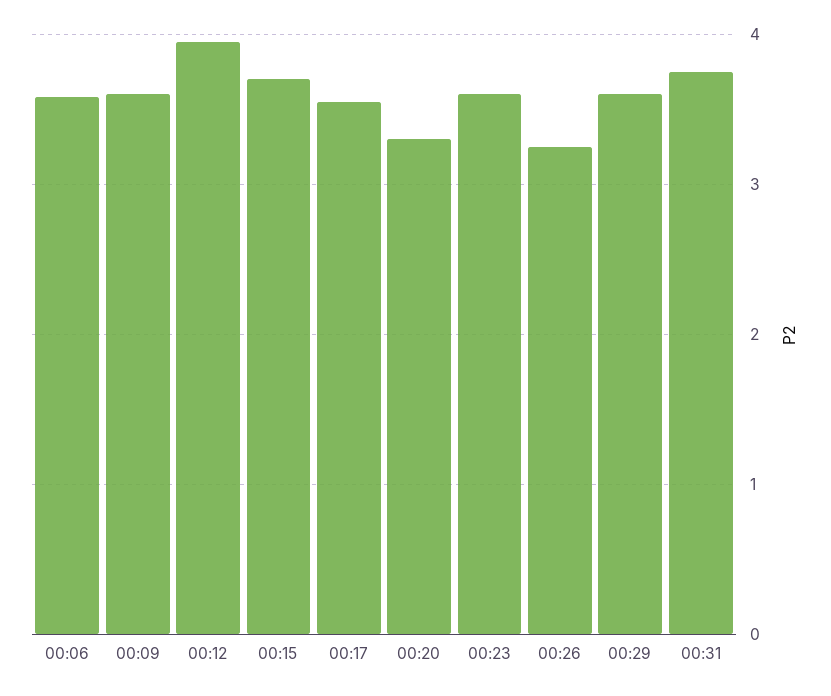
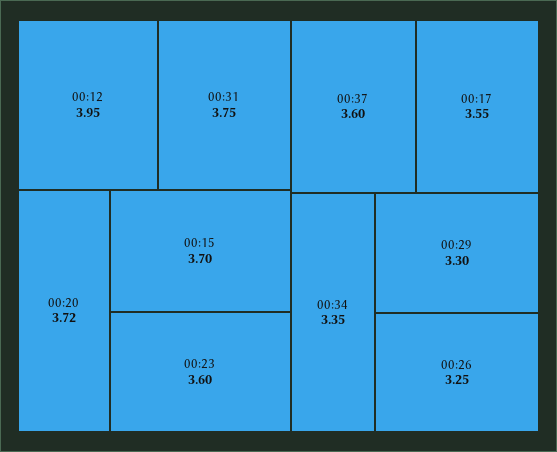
00:06: 3.6 -> none
00:09: 3.6 -> none
00:20: 3.3 -> 3.72
00:29: 3.6 -> 3.3
00:37: none -> 3.6
00:34: none -> 3.35

